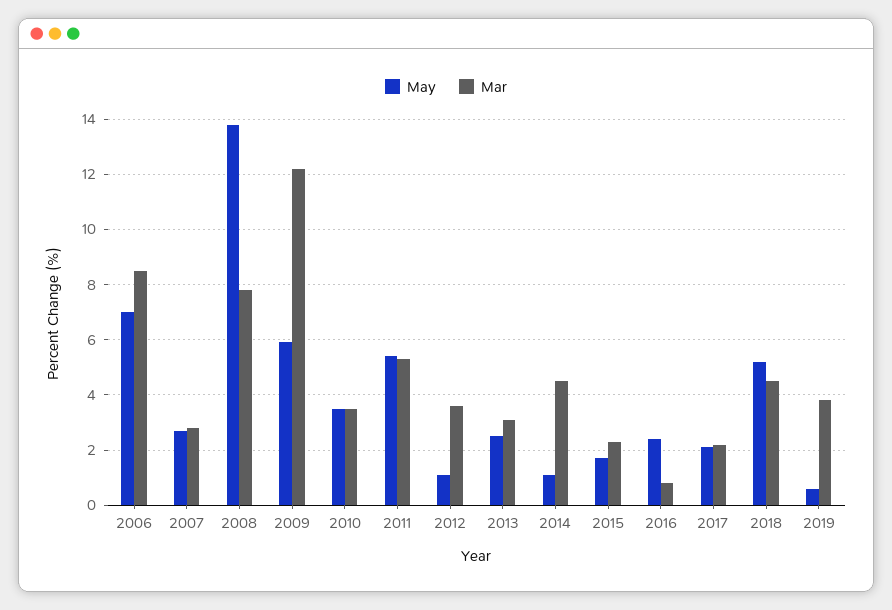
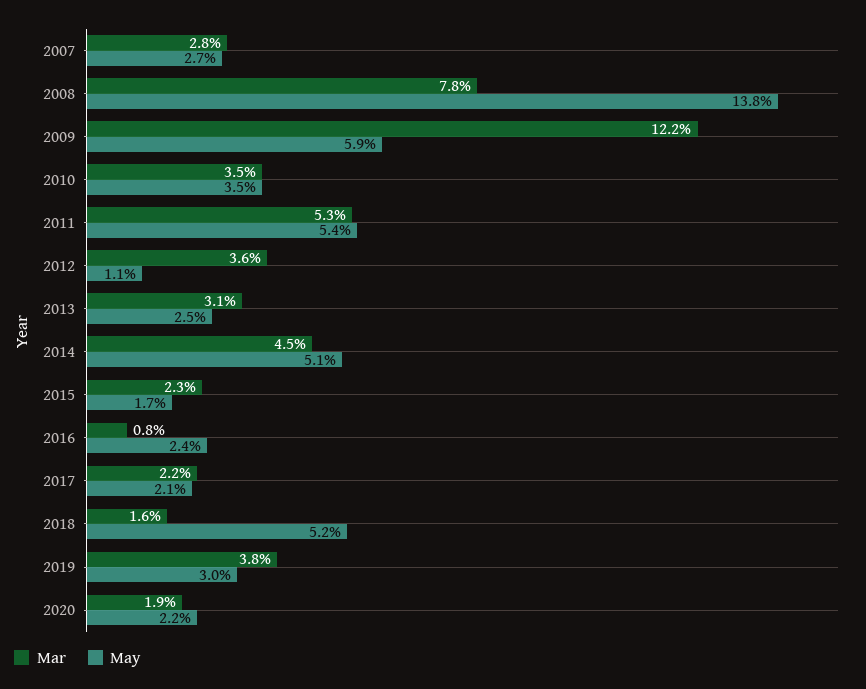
May, 2006: 7 -> none
Mar, 2006: 8.5 -> none
May, 2014: 1 -> 5.1
Mar, 2018: 4.5 -> 1.6
May, 2019: 0.5 -> 3
Mar, 2020: none -> 1.9
May, 2020: none -> 2.2

